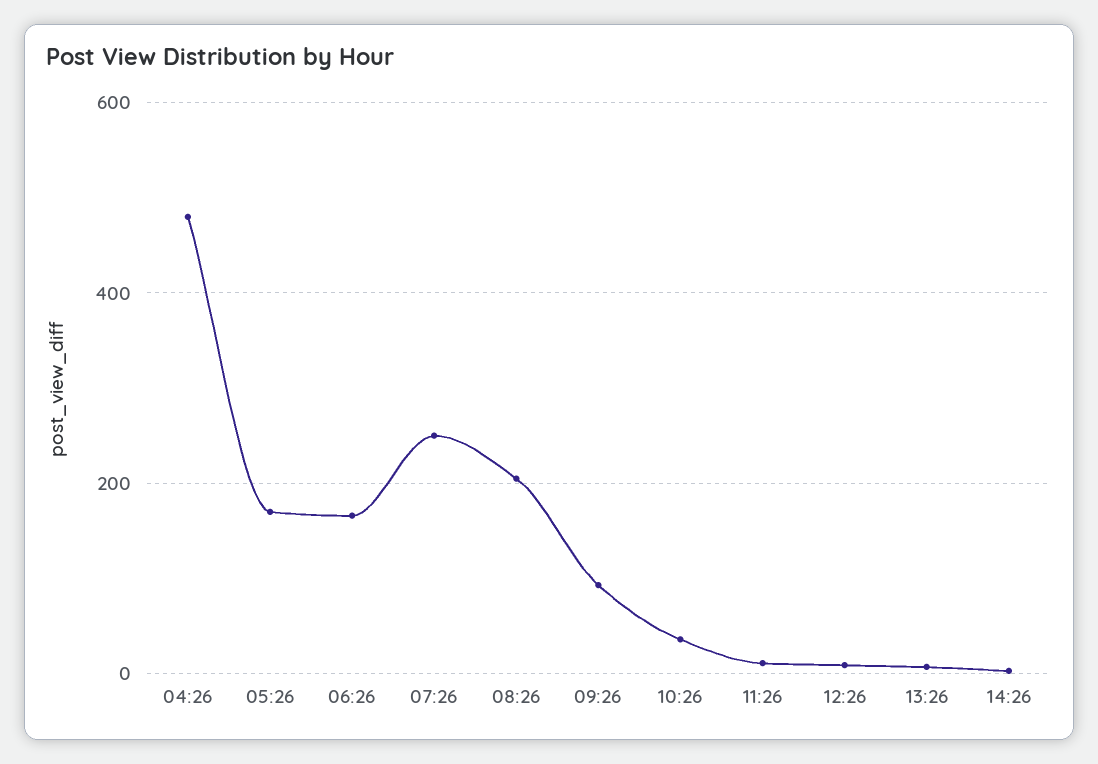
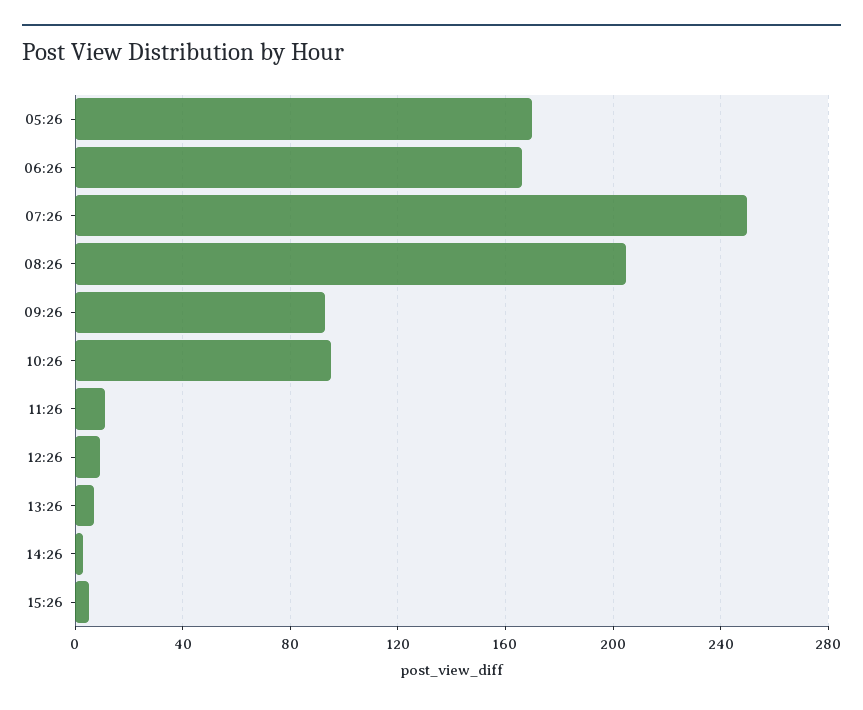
04:26: 480 -> none
10:26: 40 -> 95
15:26: none -> 5

